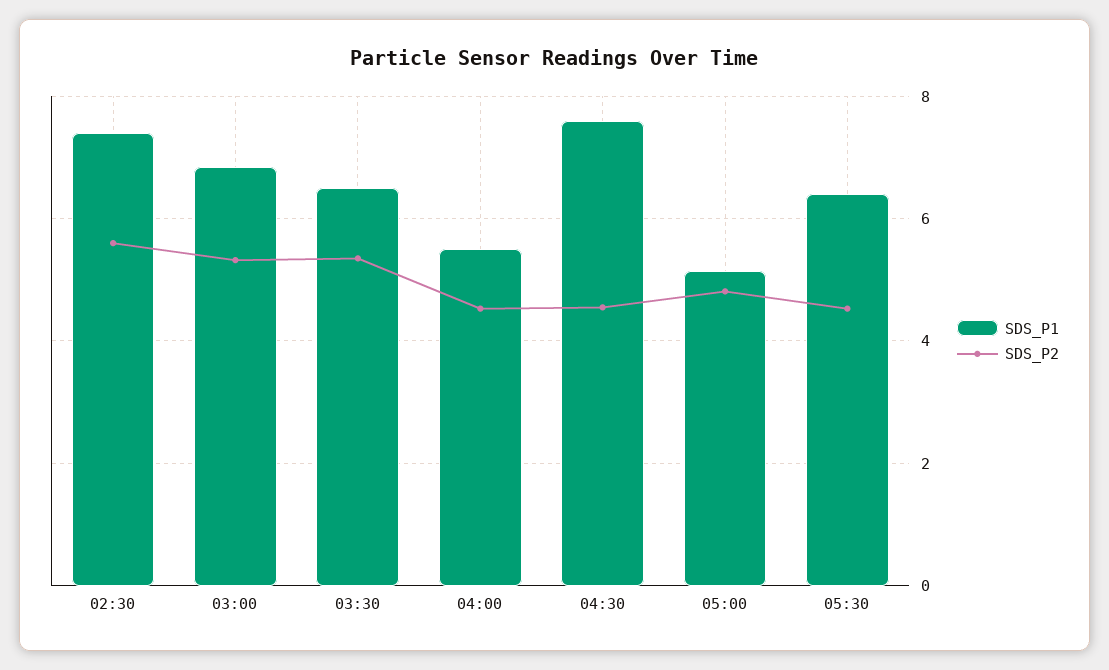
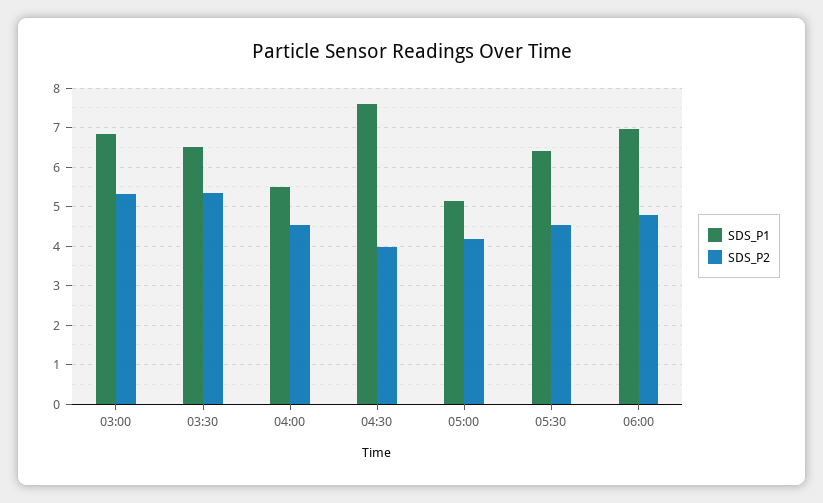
SDS_P1, 02:30: 7.4 -> none
SDS_P2, 02:30: 5.6 -> none
SDS_P2, 04:30: 4.6 -> 4
SDS_P2, 05:00: 4.8 -> 4.2
SDS_P1, 06:00: none -> 7
SDS_P2, 06:00: none -> 4.8

